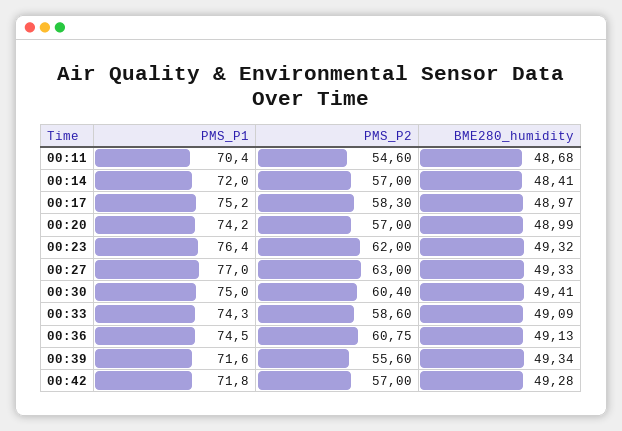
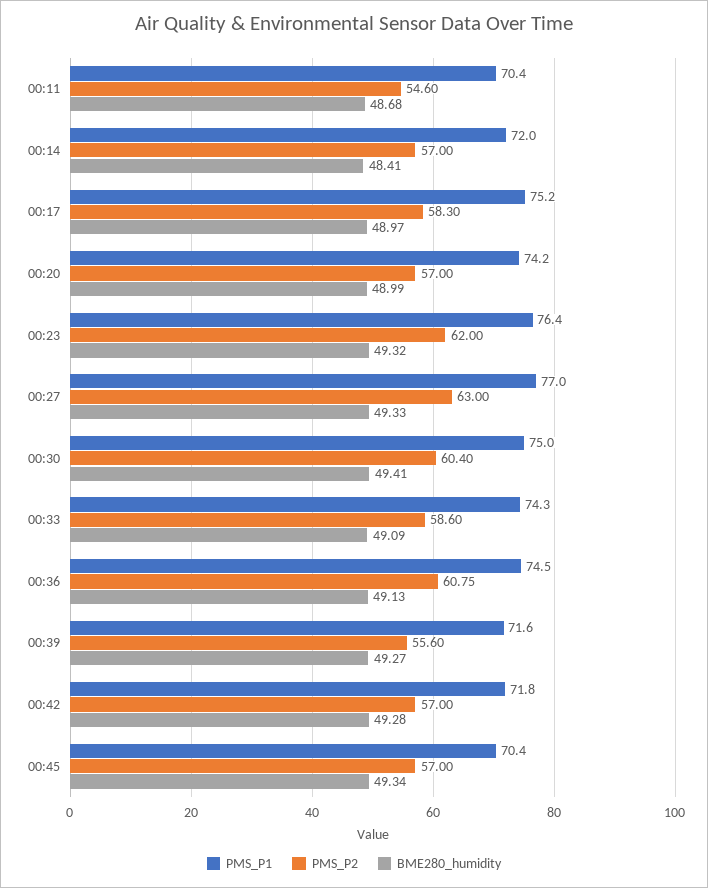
BME280_humidity, 00:39: 49.34 -> 49.27
PMS_P1, 00:45: none -> 70.4
PMS_P2, 00:45: none -> 57
BME280_humidity, 00:45: none -> 49.34

